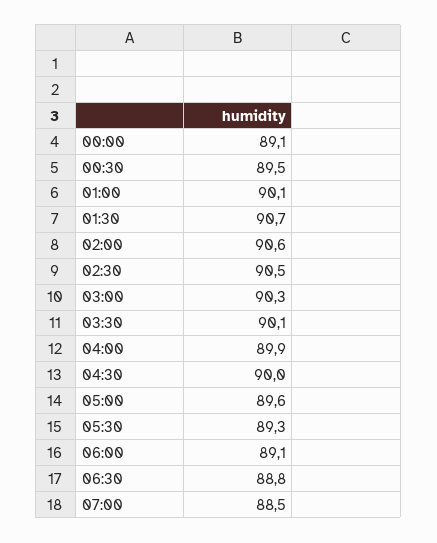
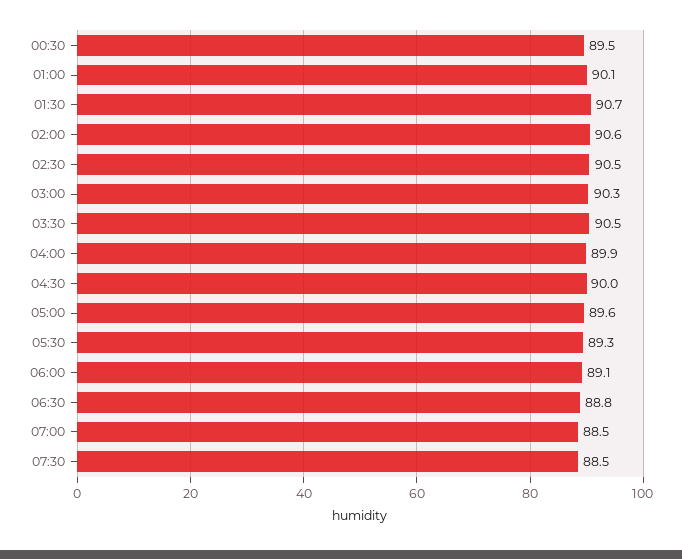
00:00: 89.1 -> none
03:30: 90.1 -> 90.5
07:30: none -> 88.5

